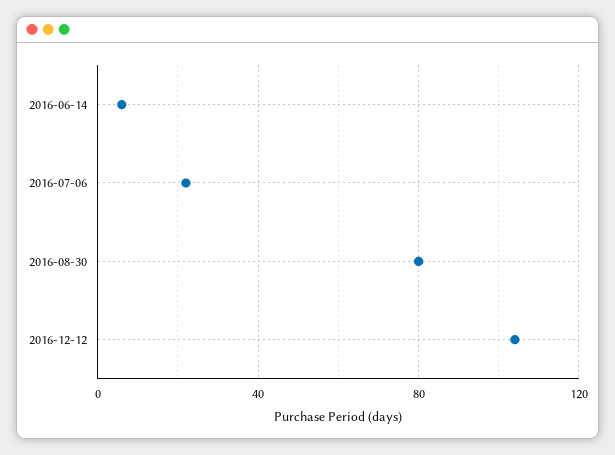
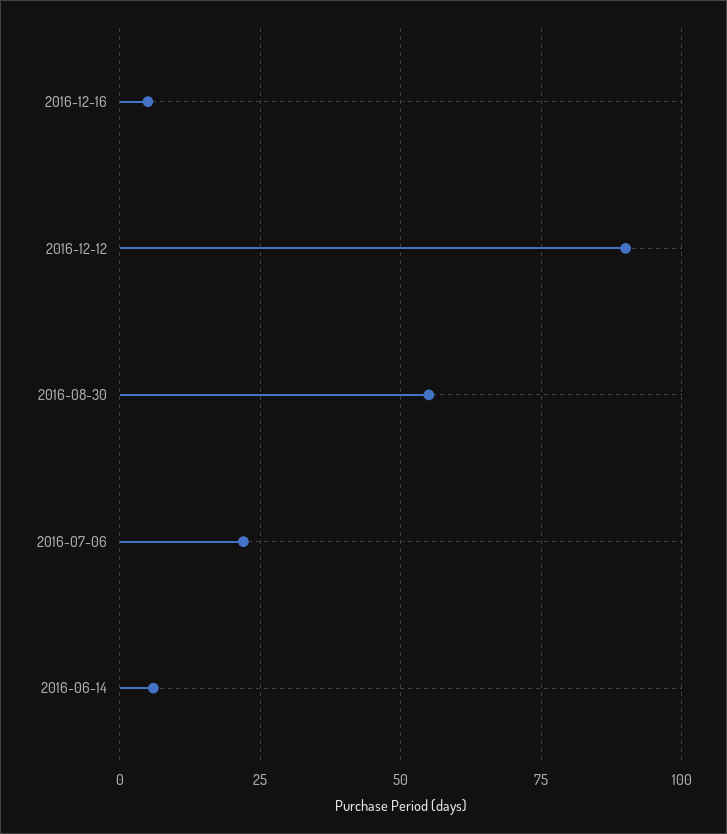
2016-08-30: 80 -> 55
2016-12-12: 105 -> 90
2016-12-16: none -> 5

